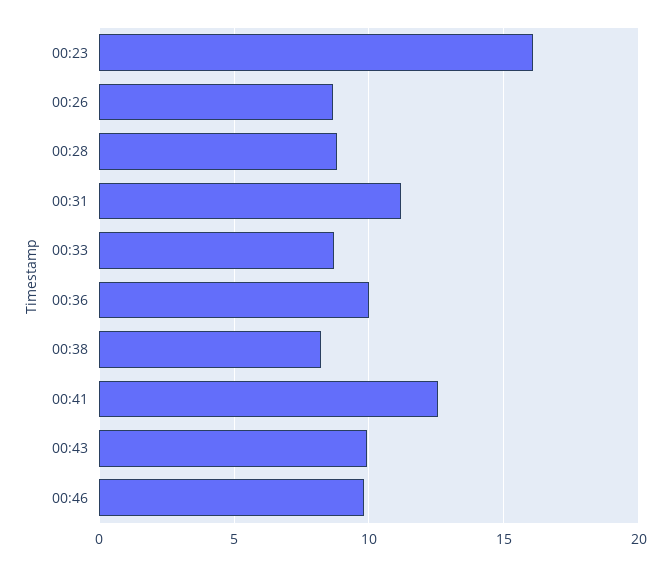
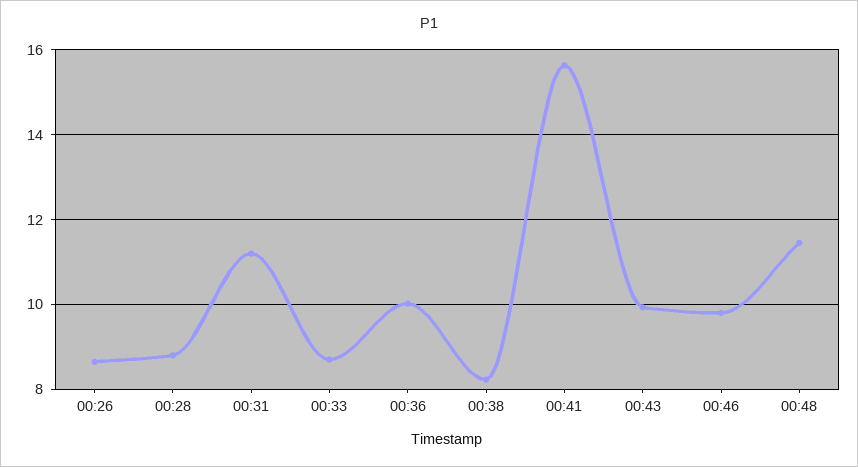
00:23: 16 -> none
00:41: 12.5 -> 15.6
00:48: none -> 11.4

